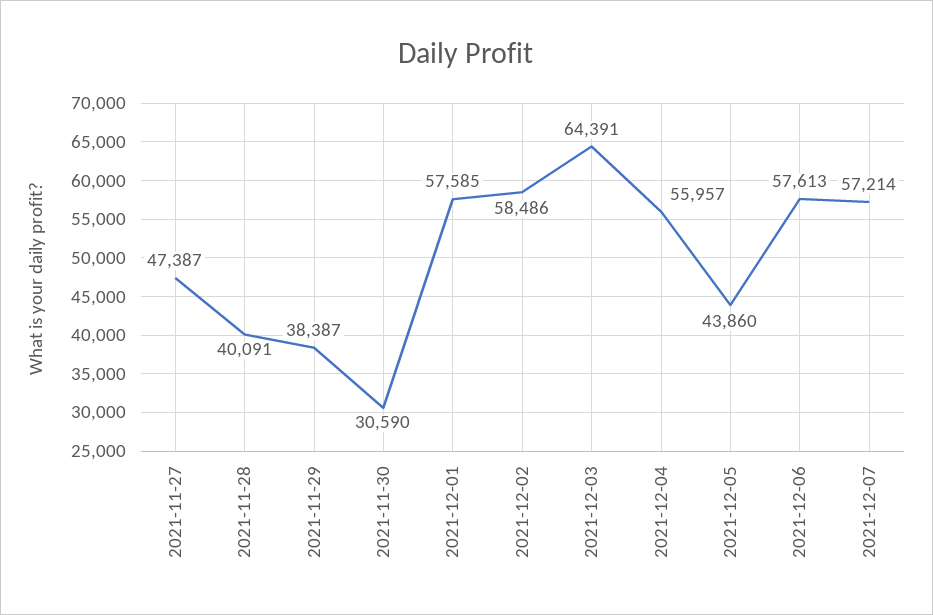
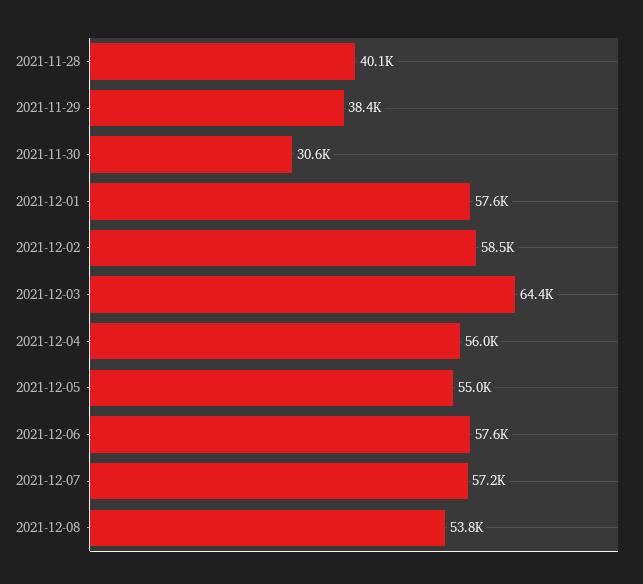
2021-11-27: 47387 -> none
2021-12-05: 43860 -> 55000
2021-12-08: none -> 53800

